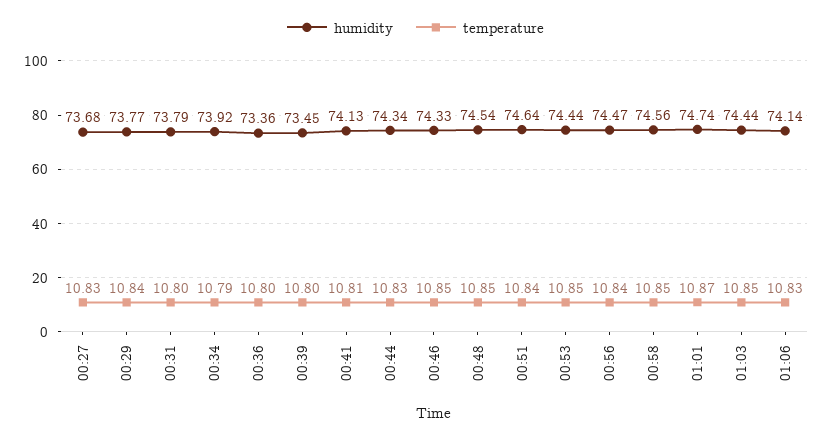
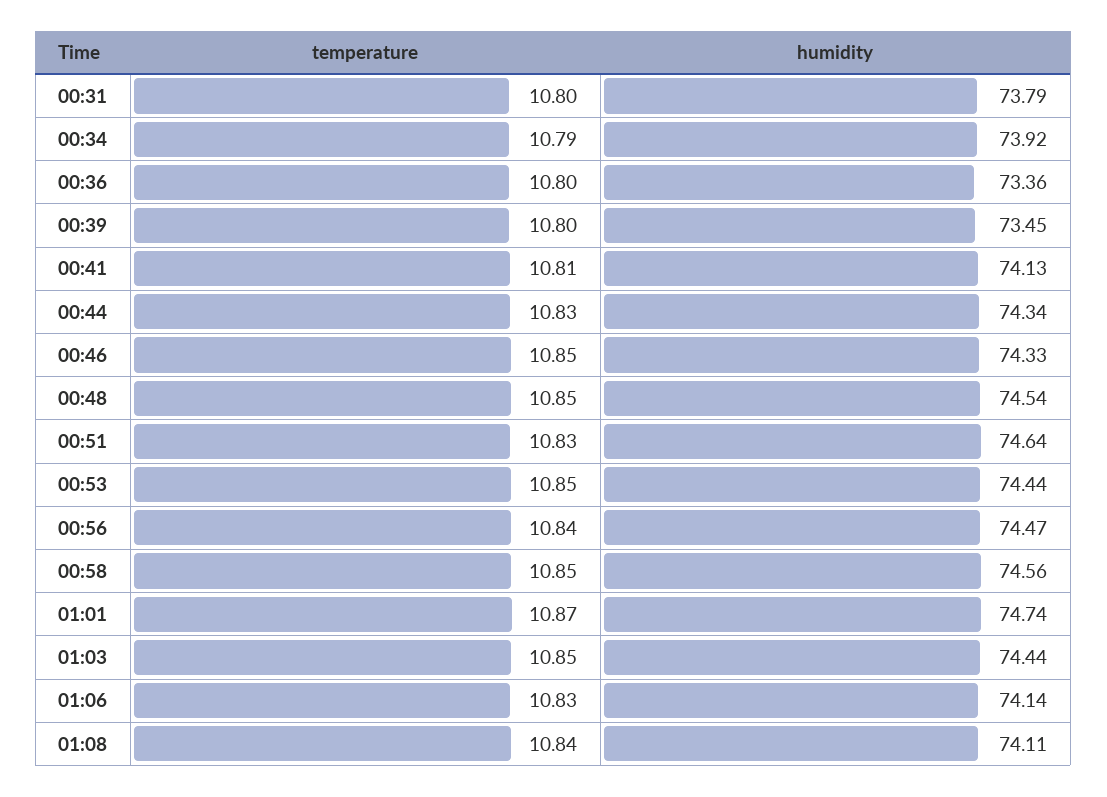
humidity, 00:27: 73.68 -> none
temperature, 00:27: 10.83 -> none
humidity, 00:29: 73.77 -> none
temperature, 00:29: 10.84 -> none
temperature, 00:51: 10.84 -> 10.83
temperature, 01:08: none -> 10.84
humidity, 01:08: none -> 74.11

